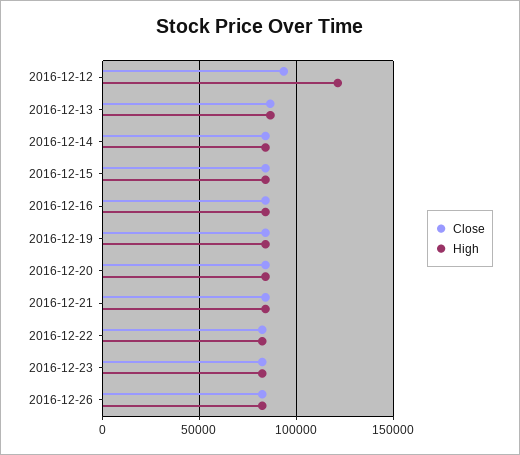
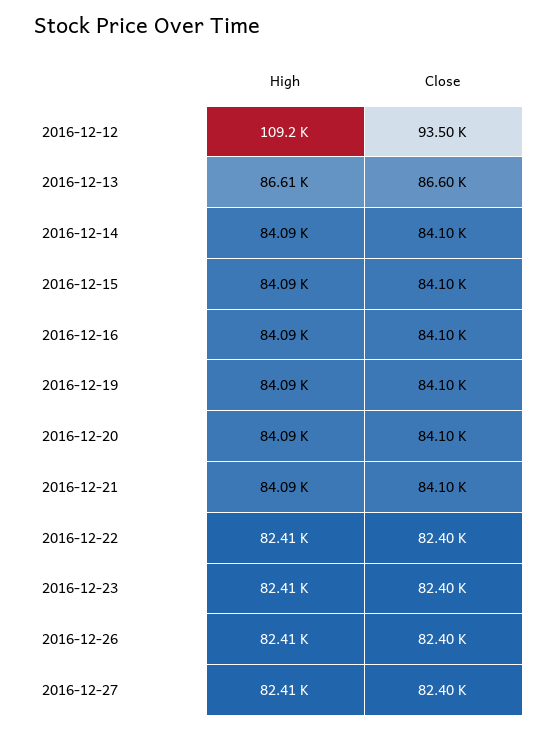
High, 2016-12-12: 120000 -> 109200
High, 2016-12-27: none -> 82410
Close, 2016-12-27: none -> 82400

